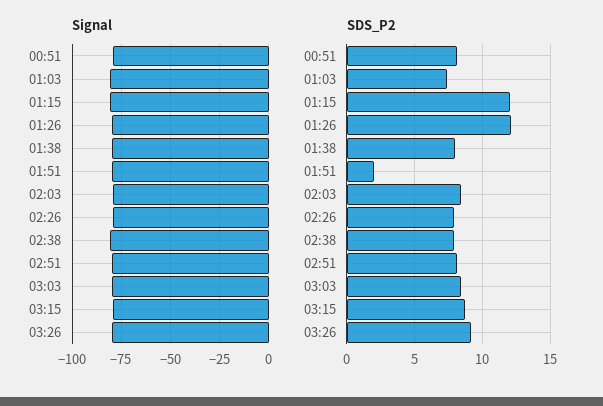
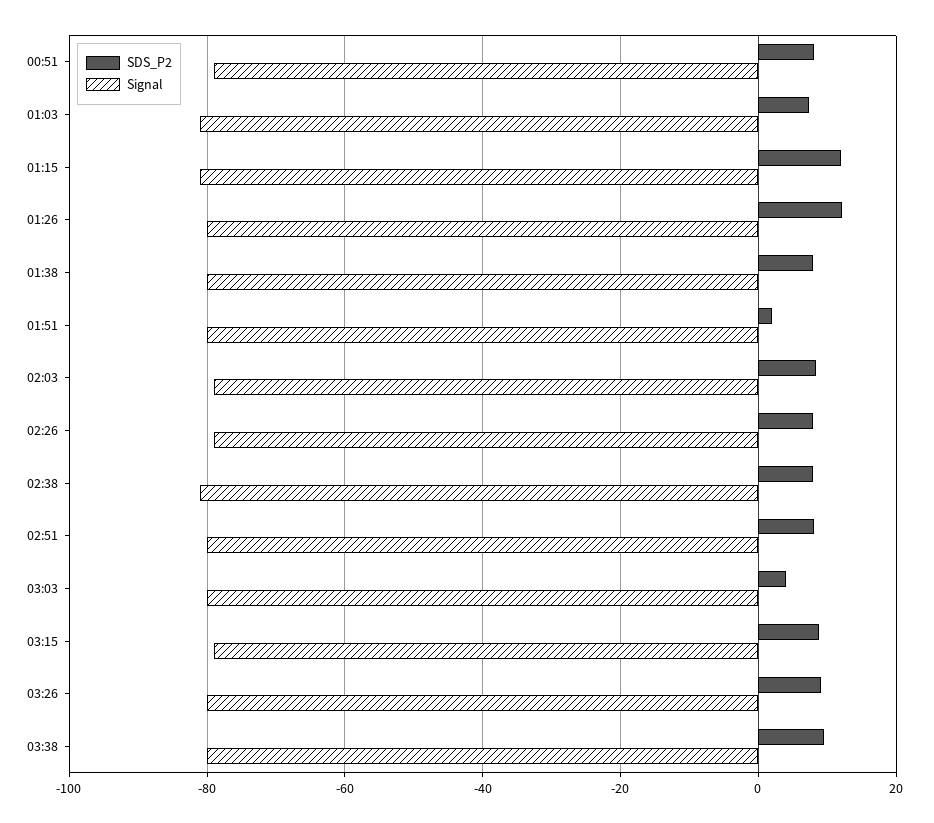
SDS_P2, 03:03: 8.5 -> 4
SDS_P2, 03:38: none -> 10
Signal, 03:38: none -> -80

